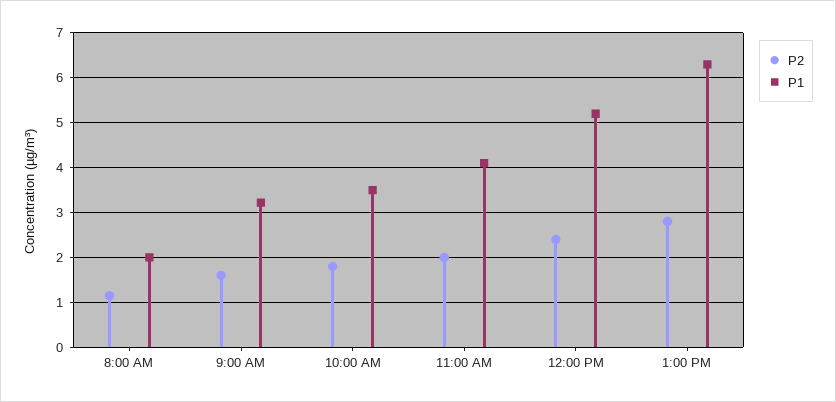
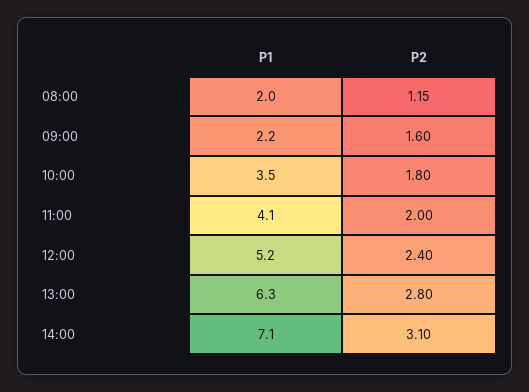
P1, 9:00 AM: 3.2 -> 2.2
P1, 14:00: none -> 7.1
P2, 14:00: none -> 3.1

